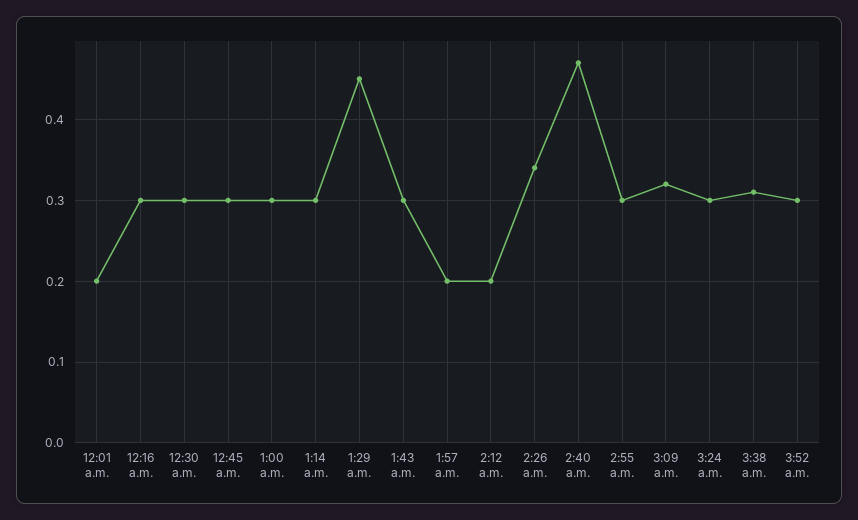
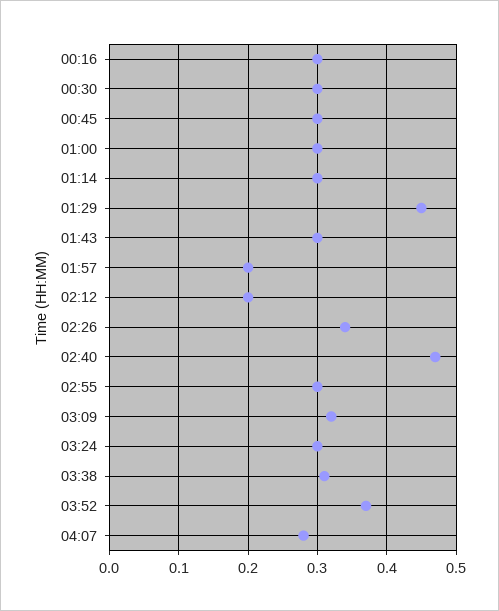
12:01 a.m.: 0.2 -> none
3:52 a.m.: 0.3 -> 0.37
04:07: none -> 0.28

